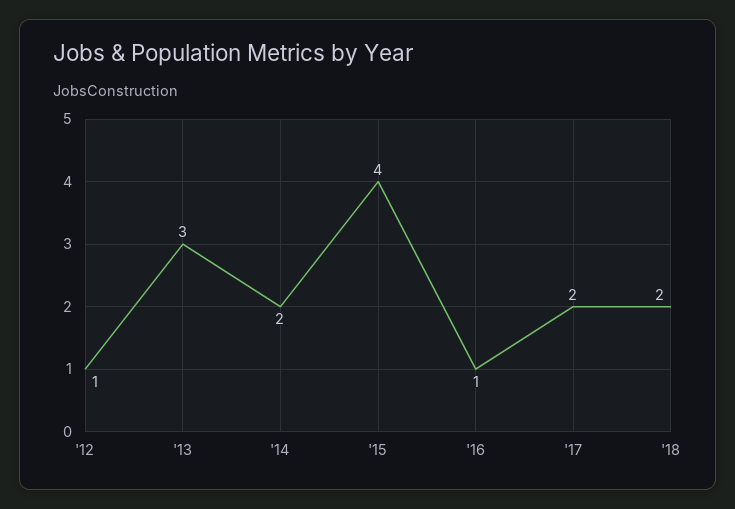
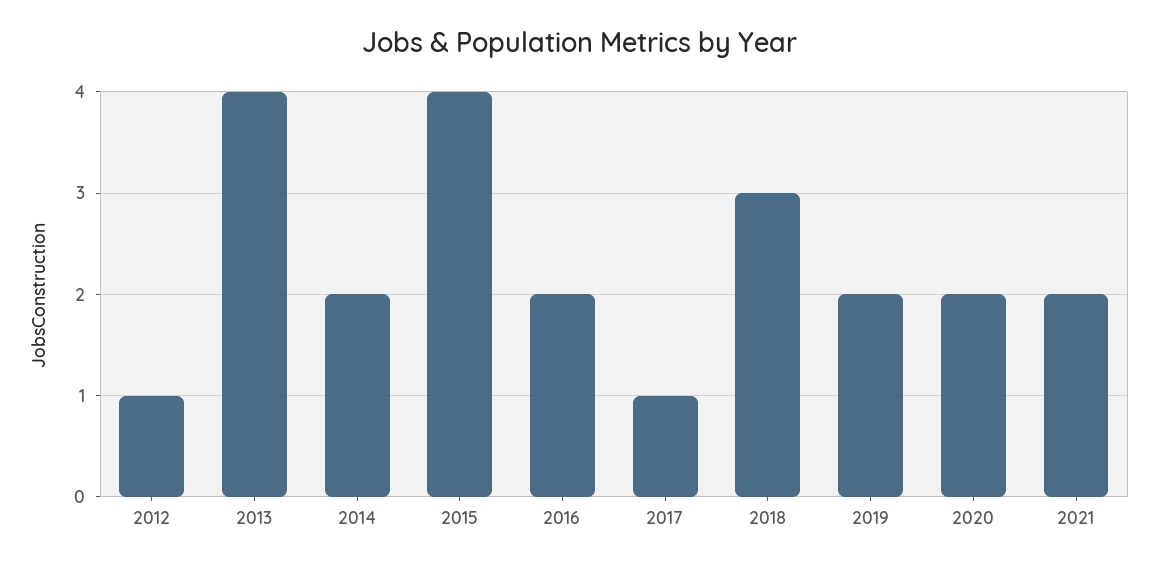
'13: 3 -> 4
'16: 1 -> 2
'17: 2 -> 1
'18: 2 -> 3
2019: none -> 2
2020: none -> 2
2021: none -> 2

